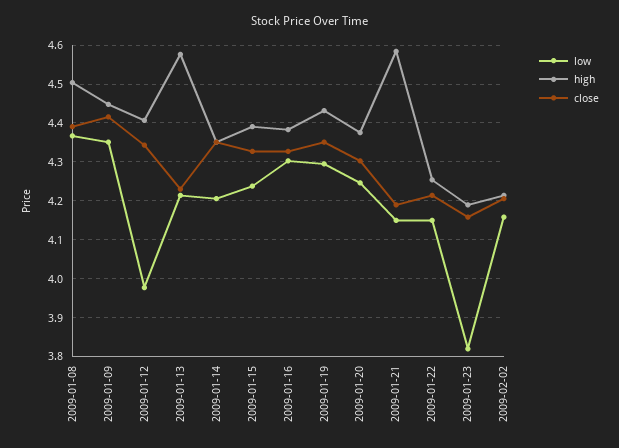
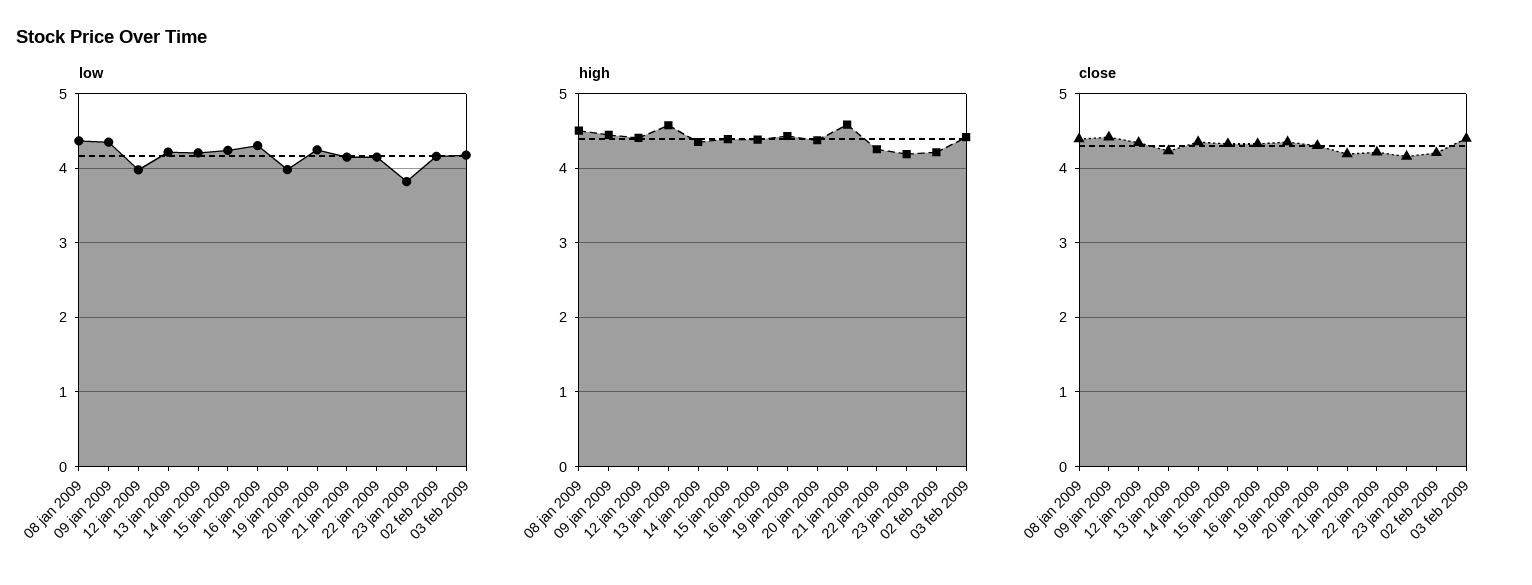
low, 2009-01-19: 4.3 -> 4
low, 03 feb 2009: none -> 4.2
high, 03 feb 2009: none -> 4.4
close, 03 feb 2009: none -> 4.4

